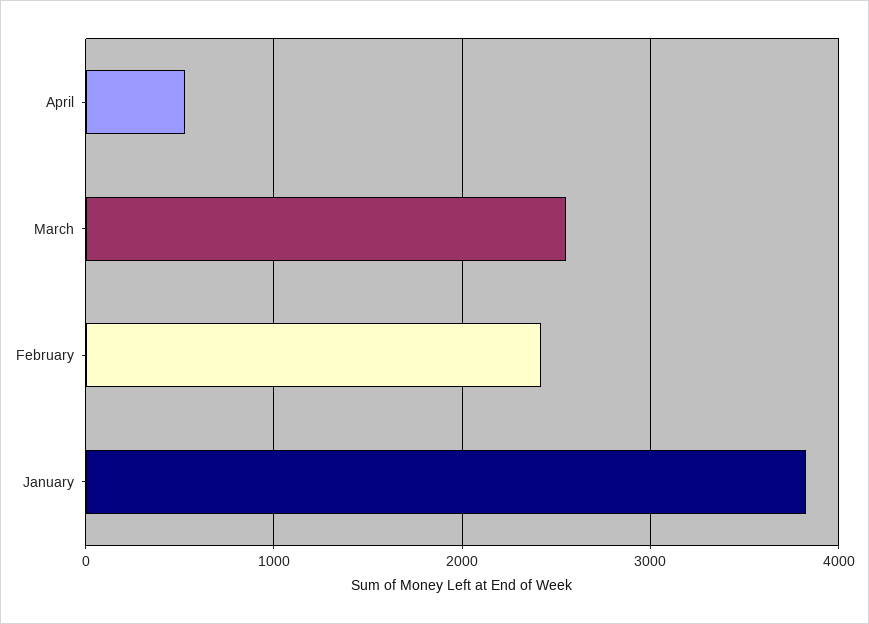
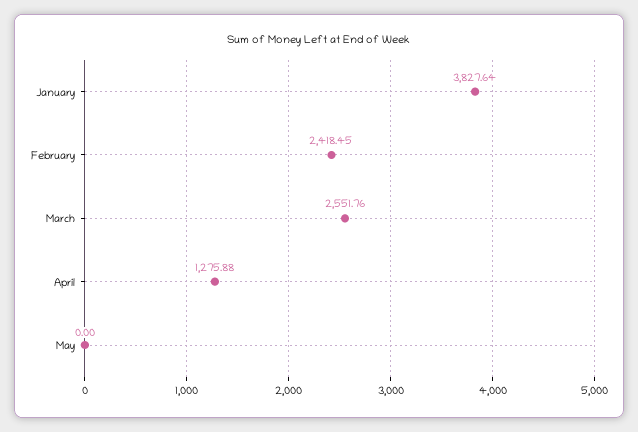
April: 500 -> 1275.88
May: none -> 0

